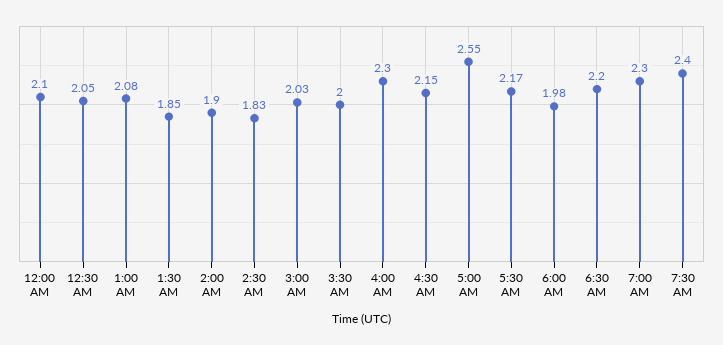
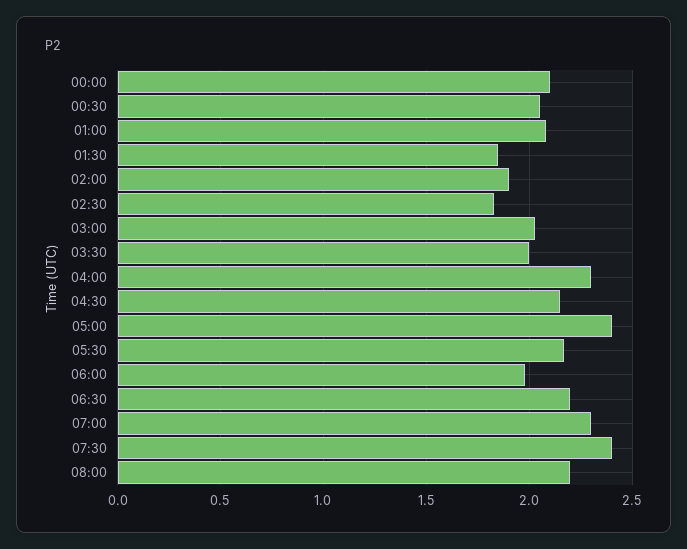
5:00 AM: 2.55 -> 2.4
08:00: none -> 2.2

